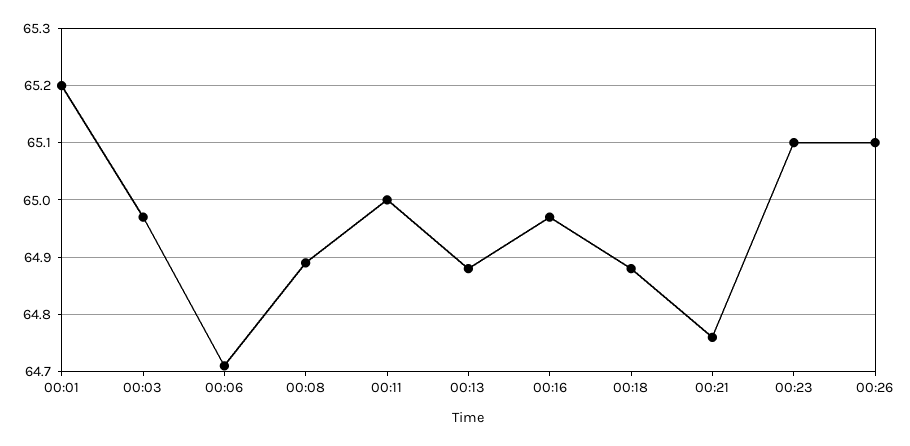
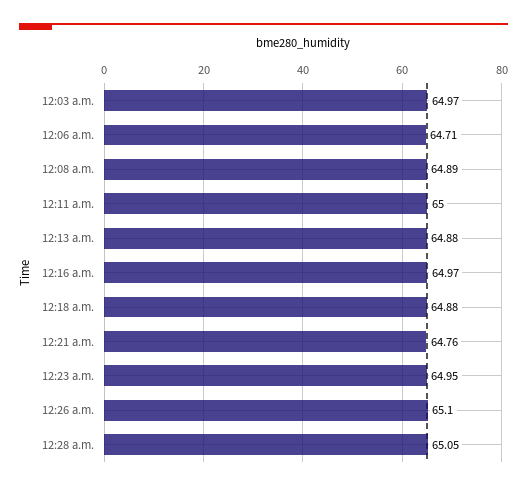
00:01: 65.2 -> none
00:23: 65.1 -> 64.95
12:28 a.m.: none -> 65.05

